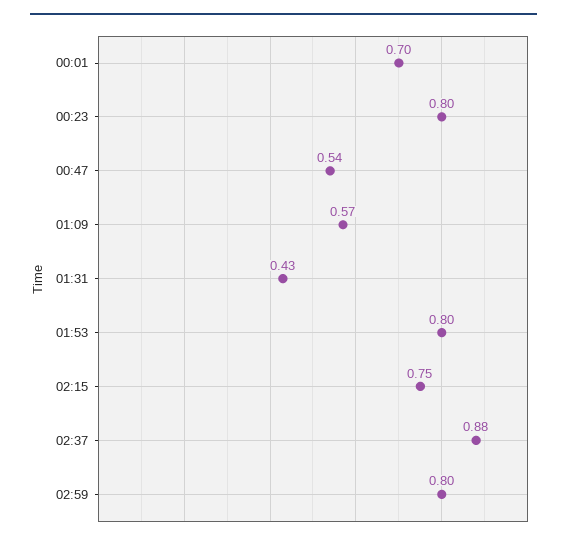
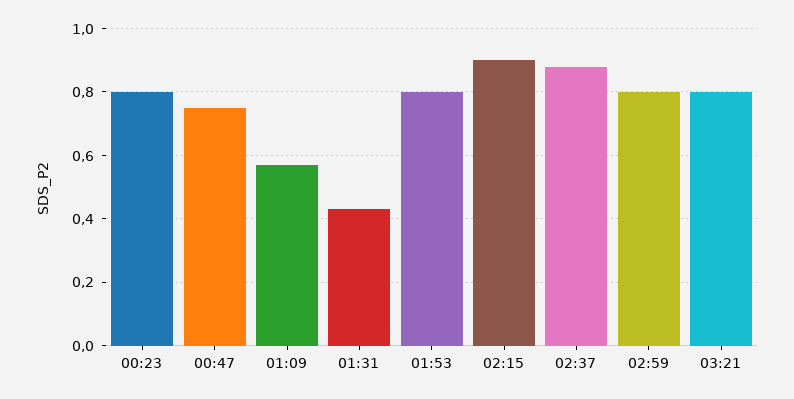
00:01: 0.7 -> none
00:47: 0.54 -> 0.75
02:15: 0.75 -> 0.9
03:21: none -> 0.8

